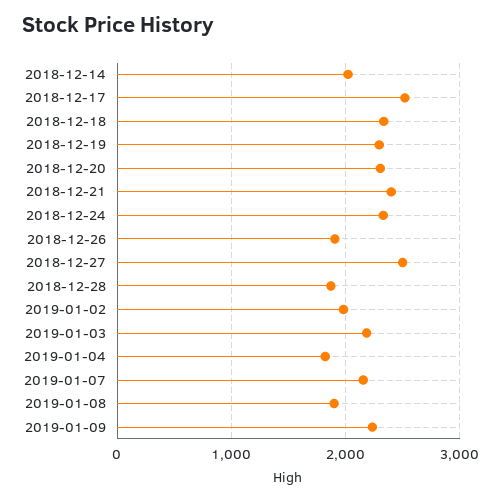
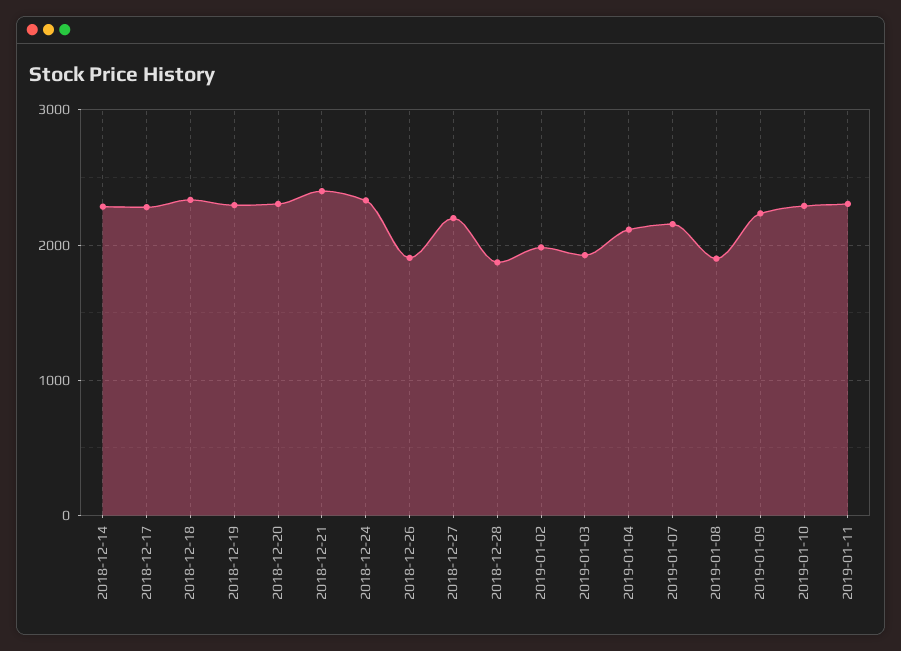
2018-12-14: 2000 -> 2300
2018-12-17: 2500 -> 2300
2018-12-27: 2500 -> 2200
2019-01-03: 2200 -> 1900
2019-01-04: 1800 -> 2100
2019-01-10: none -> 2300
2019-01-11: none -> 2300

